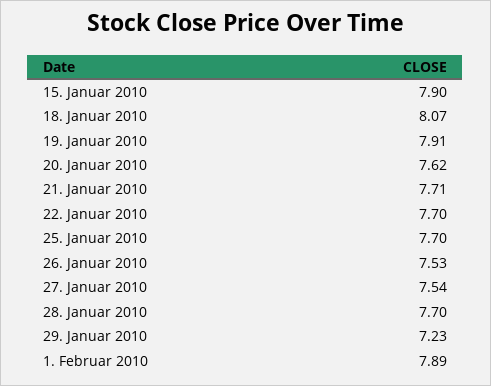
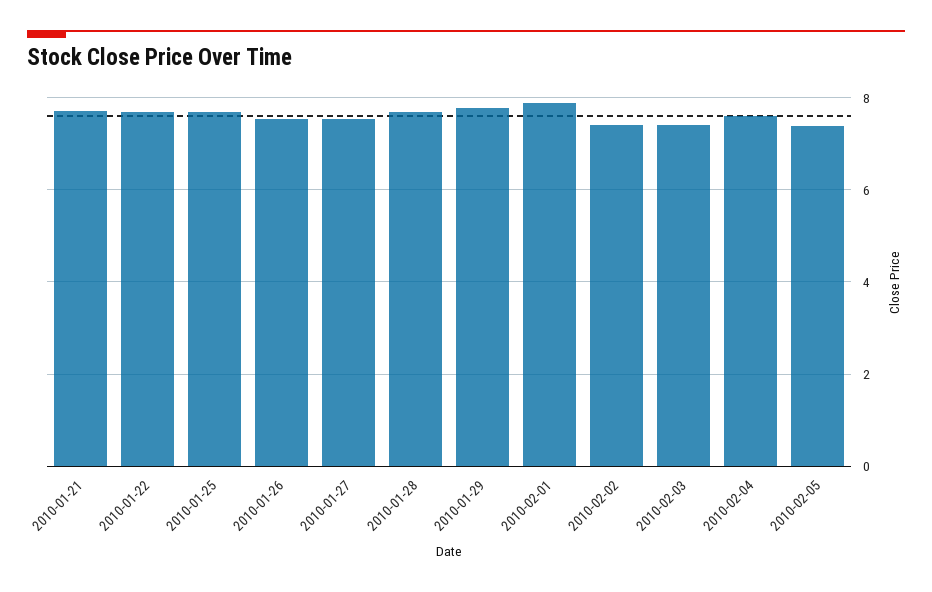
15. Januar 2010: 7.9 -> none
18. Januar 2010: 8.07 -> none
19. Januar 2010: 7.91 -> none
20. Januar 2010: 7.62 -> none
29. Januar 2010: 7.23 -> 7.8
2010-02-02: none -> 7.4
2010-02-03: none -> 7.4
2010-02-04: none -> 7.6
2010-02-05: none -> 7.4

